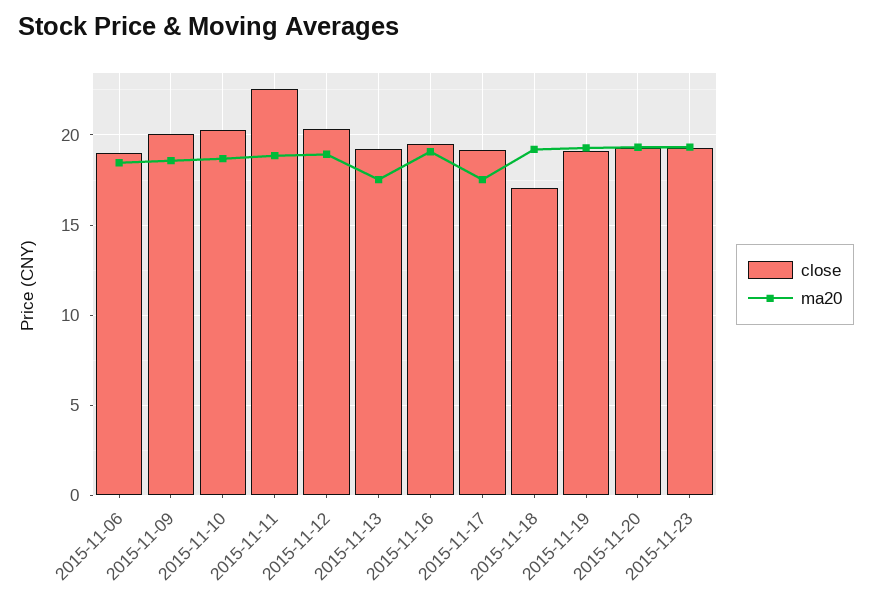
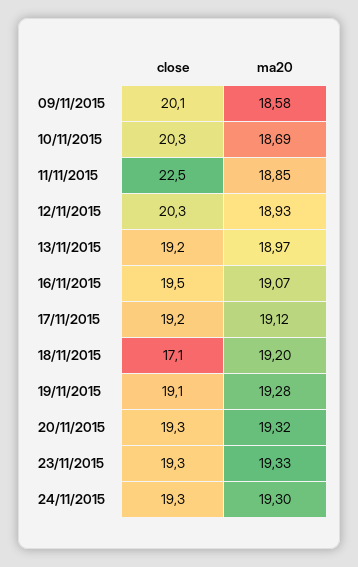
close, 2015-11-06: 19 -> none
ma20, 2015-11-06: 18.5 -> none
ma20, 2015-11-13: 17.5 -> 18.97
ma20, 2015-11-17: 17.5 -> 19.12
close, 24/11/2015: none -> 19.3
ma20, 24/11/2015: none -> 19.3

